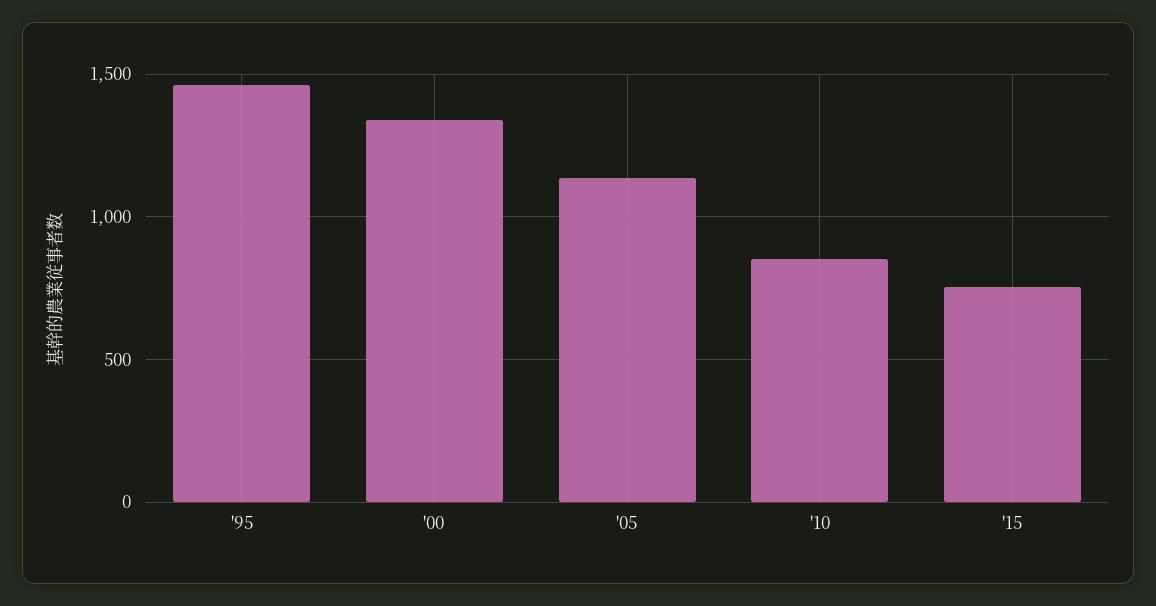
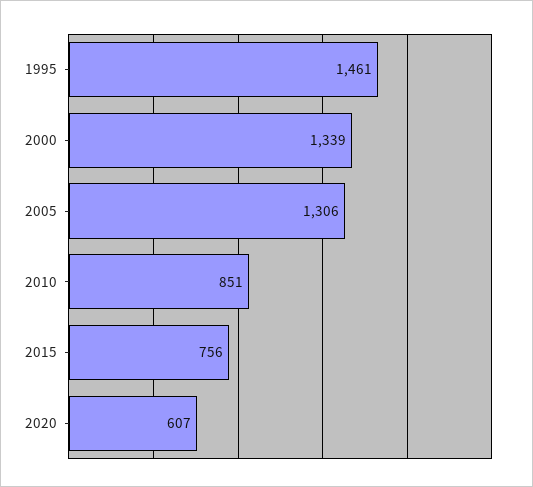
'05: 1150 -> 1306
2020: none -> 607

